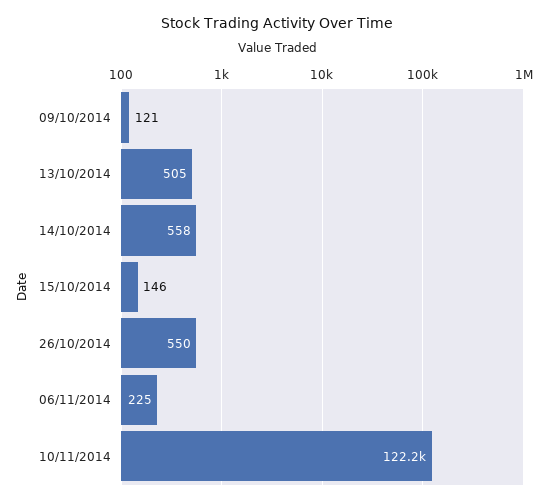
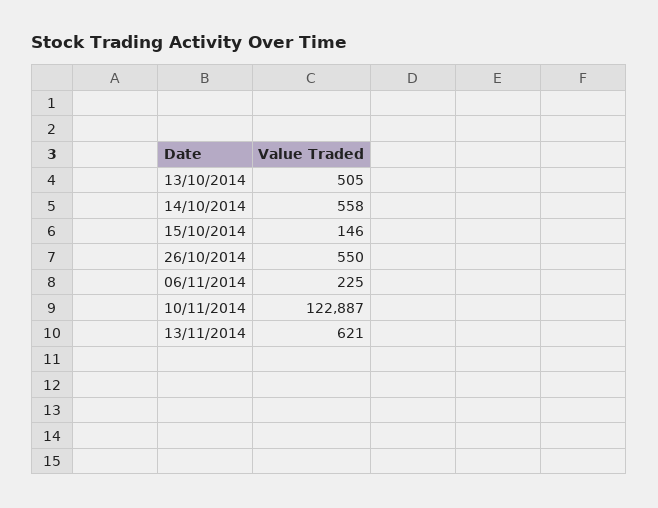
09/10/2014: 121 -> none
10/11/2014: 122200 -> 122887
13/11/2014: none -> 621

